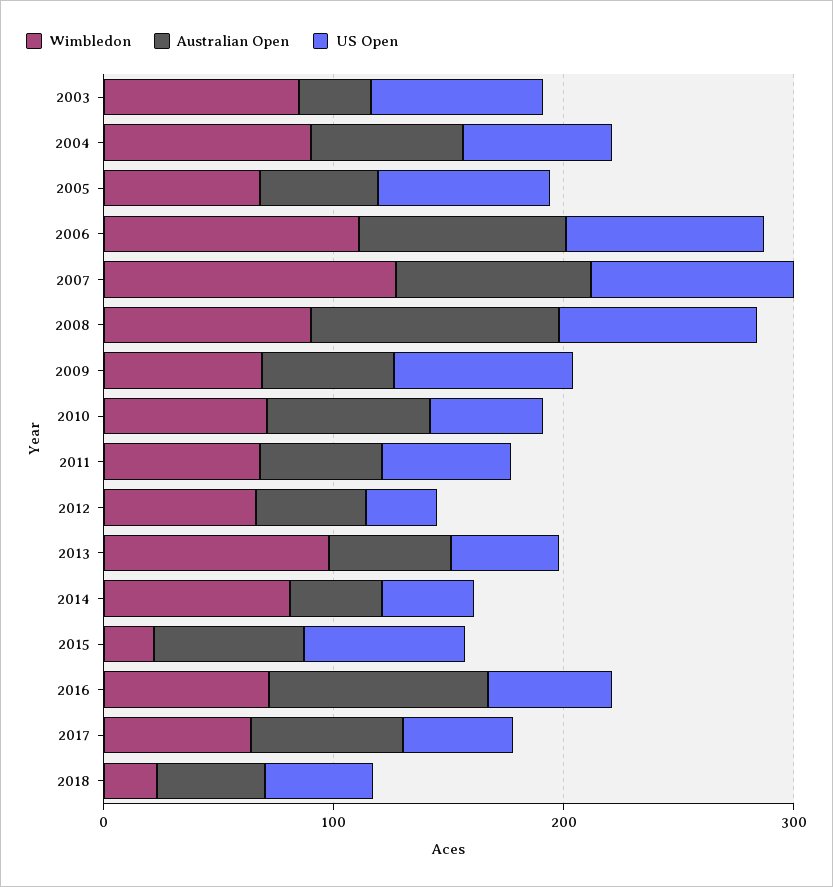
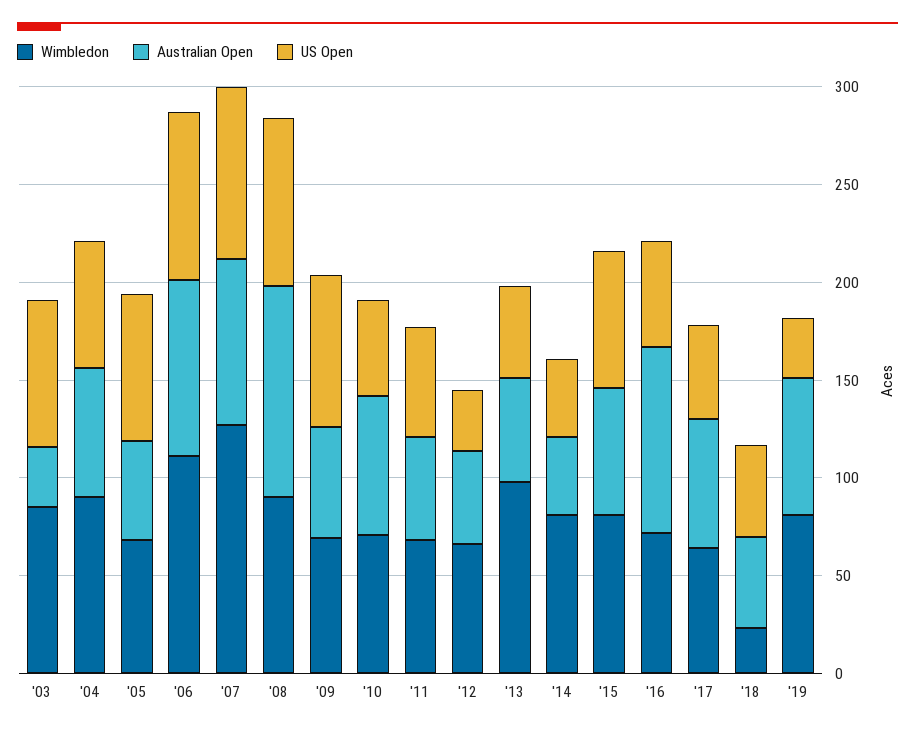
Wimbledon, 2015: 20 -> 80
Wimbledon, '19: none -> 80
Australian Open, '19: none -> 70
US Open, '19: none -> 30

